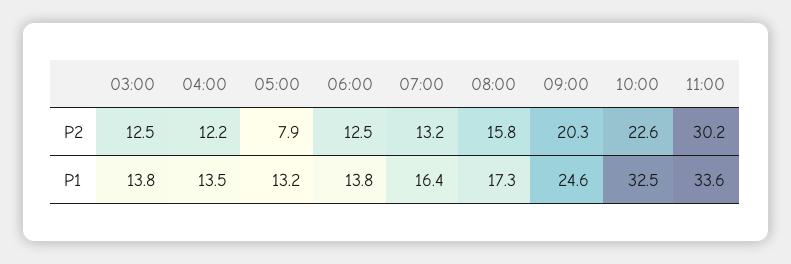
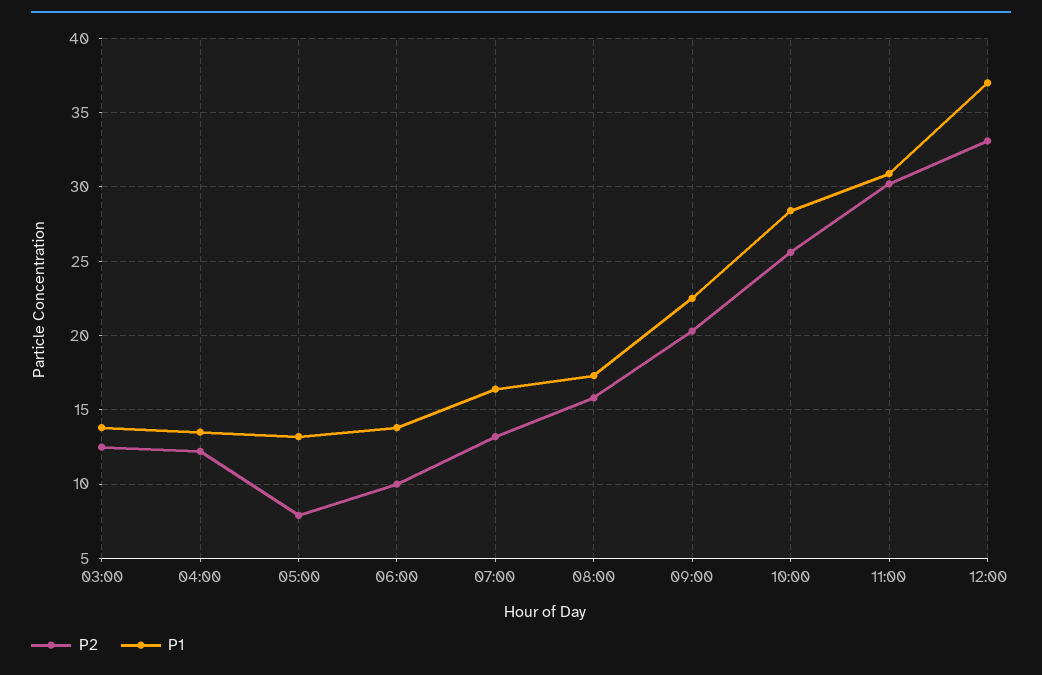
P2, 06:00: 12.5 -> 10
P2, 10:00: 22.6 -> 25.5
P1, 09:00: 24.6 -> 22.5
P1, 10:00: 32.5 -> 28.5
P1, 11:00: 33.6 -> 31
P2, 12:00: none -> 33
P1, 12:00: none -> 37

